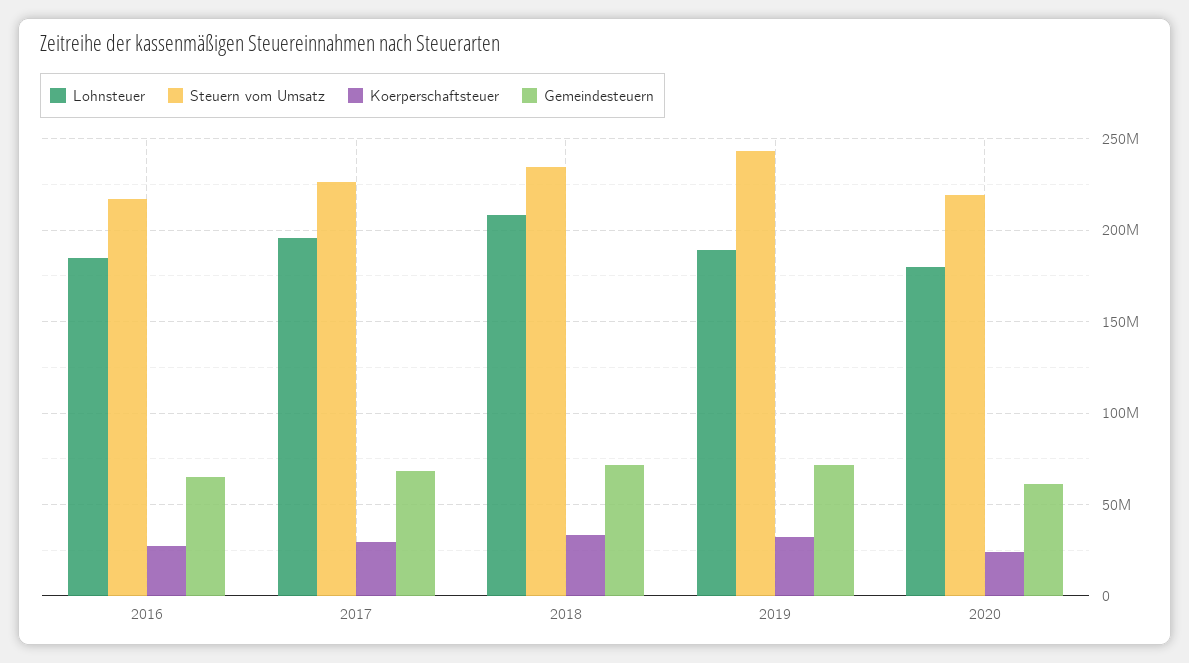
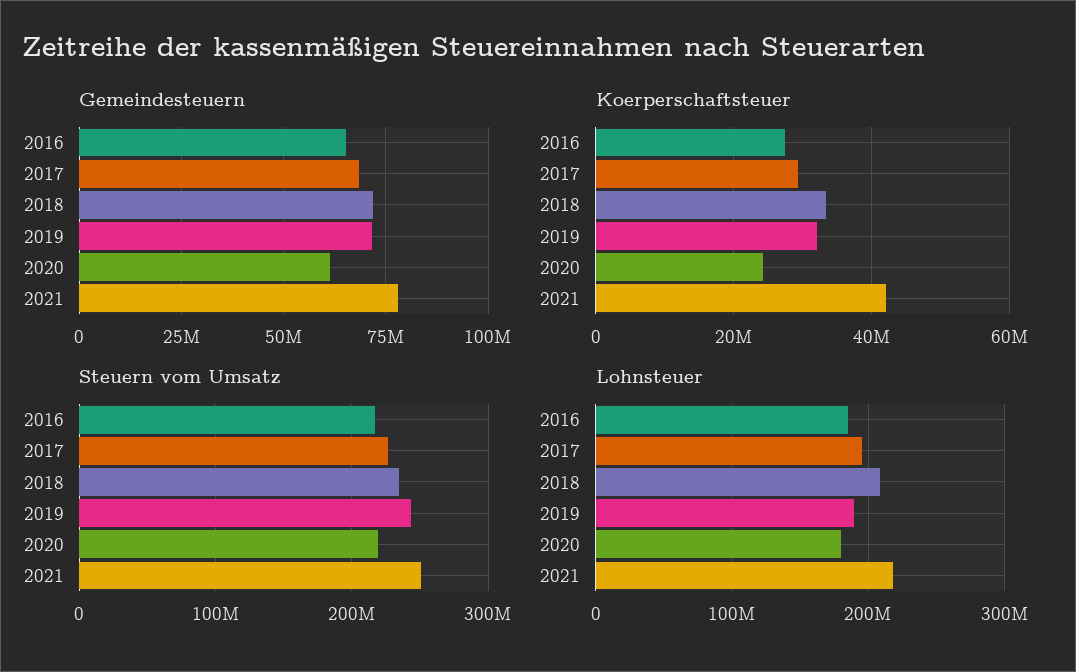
Gemeindesteuern, 2021: none -> 77500000
Koerperschaftsteuer, 2021: none -> 42000000
Steuern vom Umsatz, 2021: none -> 250000000
Lohnsteuer, 2021: none -> 220000000

